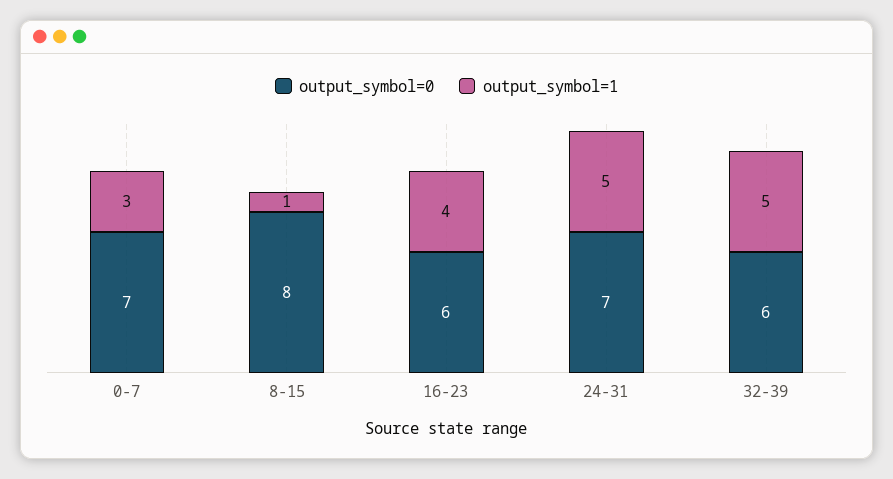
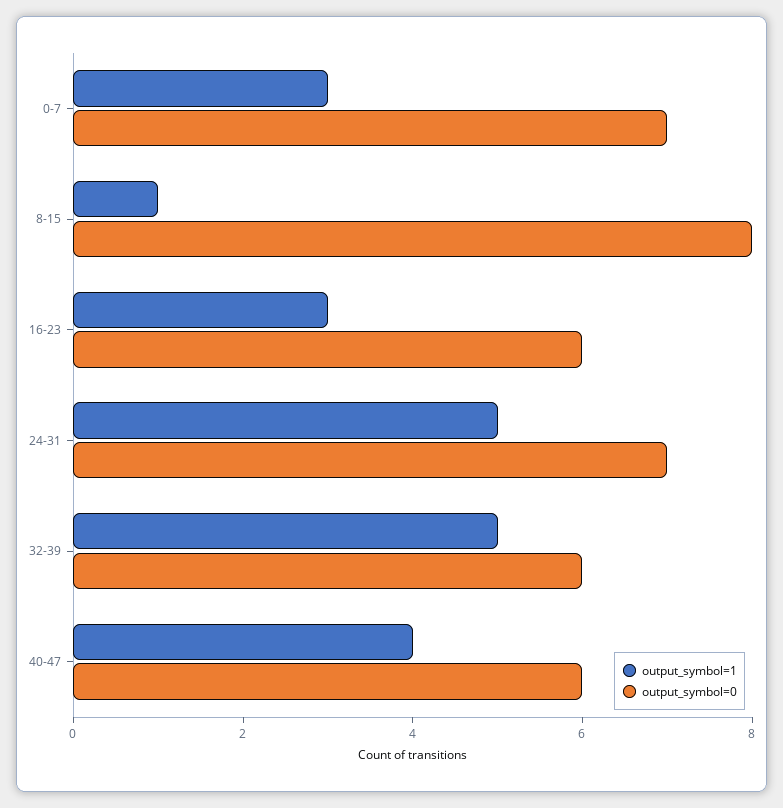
output_symbol=1, 16-23: 4 -> 3
output_symbol=1, 40-47: none -> 4
output_symbol=0, 40-47: none -> 6

